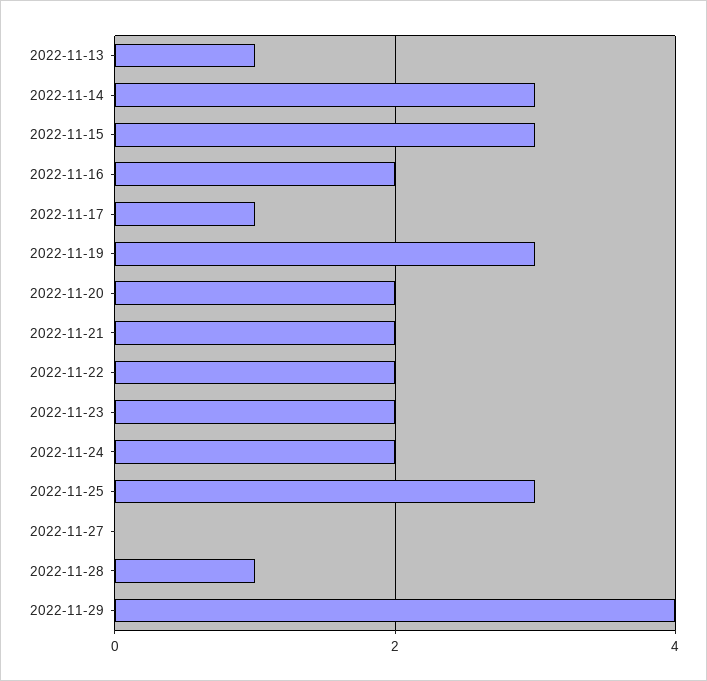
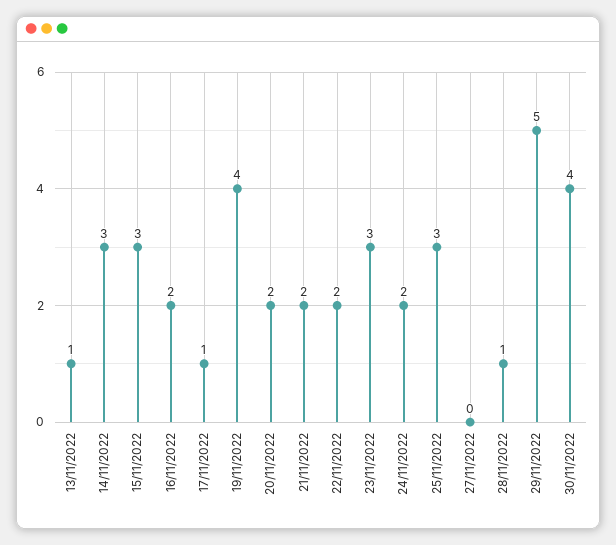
2022-11-19: 3 -> 4
2022-11-23: 2 -> 3
2022-11-29: 4 -> 5
30/11/2022: none -> 4

